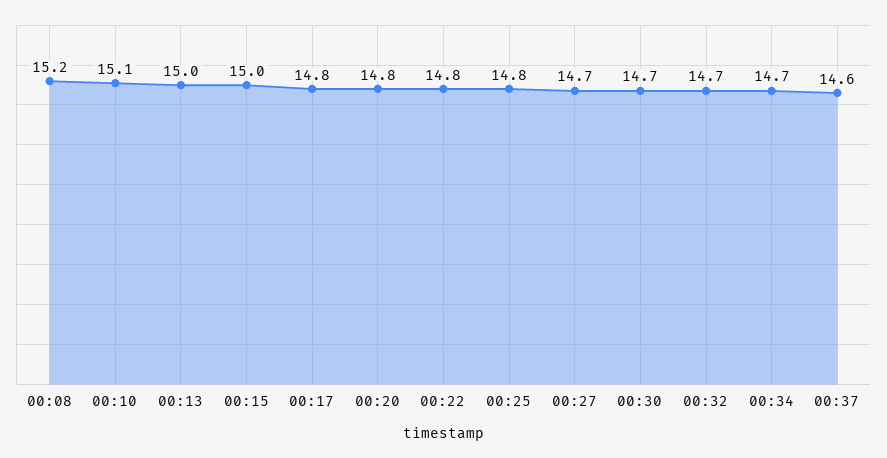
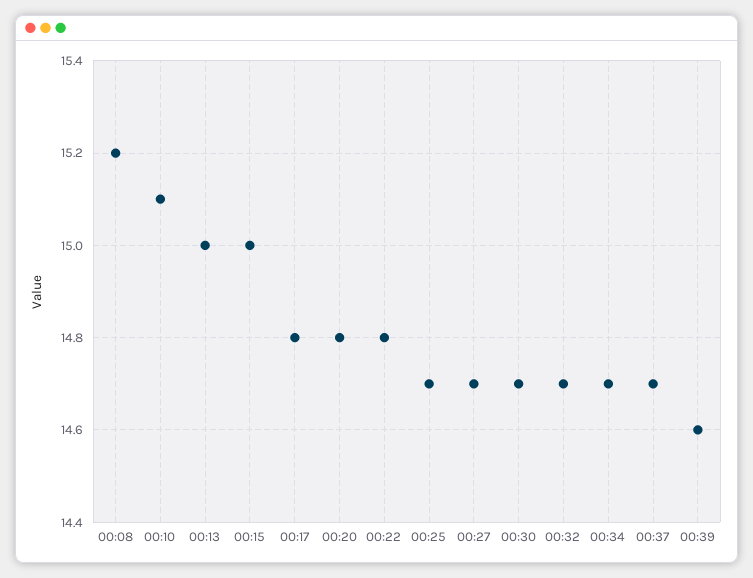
00:25: 14.8 -> 14.7
00:37: 14.6 -> 14.7
00:39: none -> 14.6

